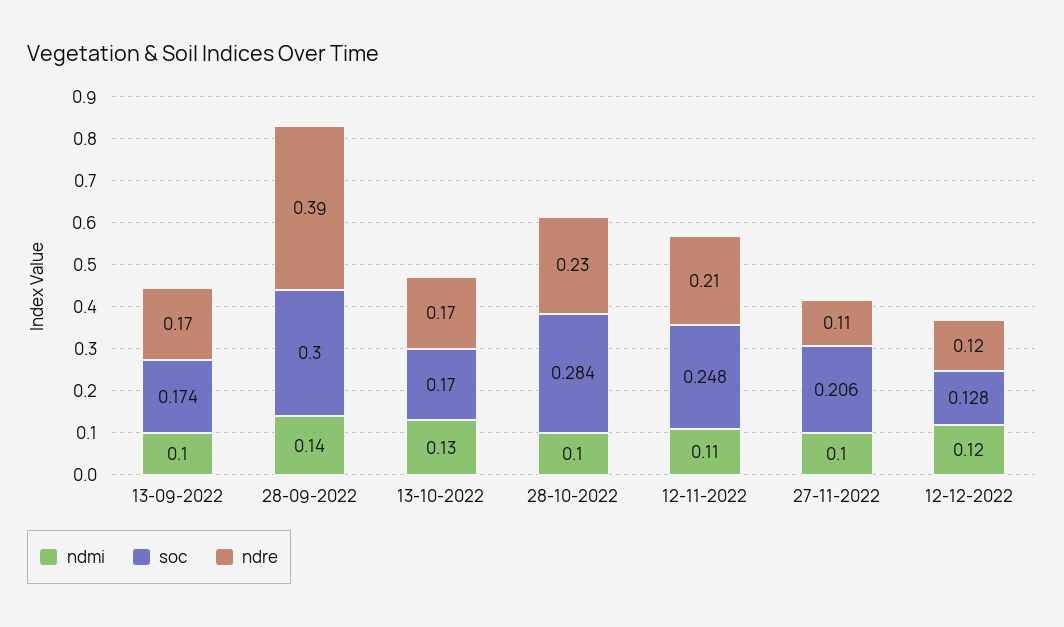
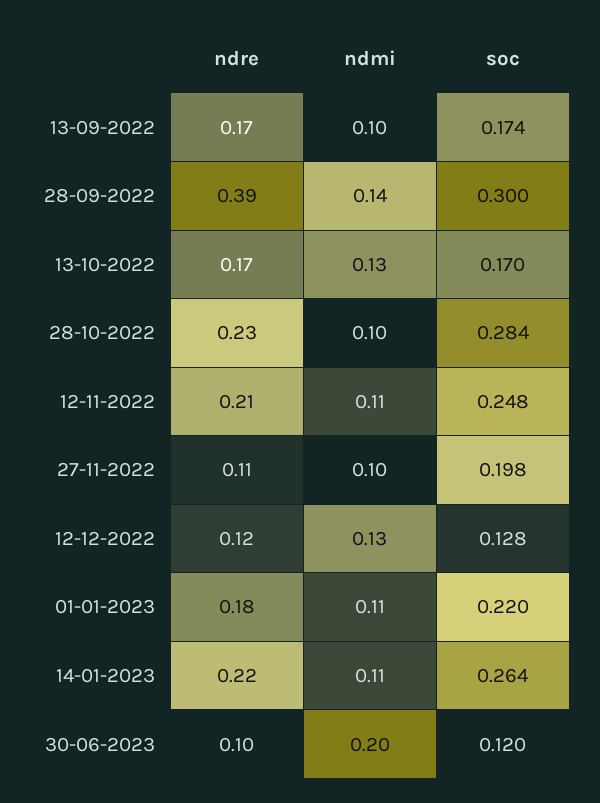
soc, 27-11-2022: 0.206 -> 0.198
ndmi, 12-12-2022: 0.12 -> 0.13
ndre, 01-01-2023: none -> 0.18
ndmi, 01-01-2023: none -> 0.11
soc, 01-01-2023: none -> 0.22
ndre, 14-01-2023: none -> 0.22
ndmi, 14-01-2023: none -> 0.11
soc, 14-01-2023: none -> 0.264
ndre, 30-06-2023: none -> 0.1
ndmi, 30-06-2023: none -> 0.2
soc, 30-06-2023: none -> 0.12

